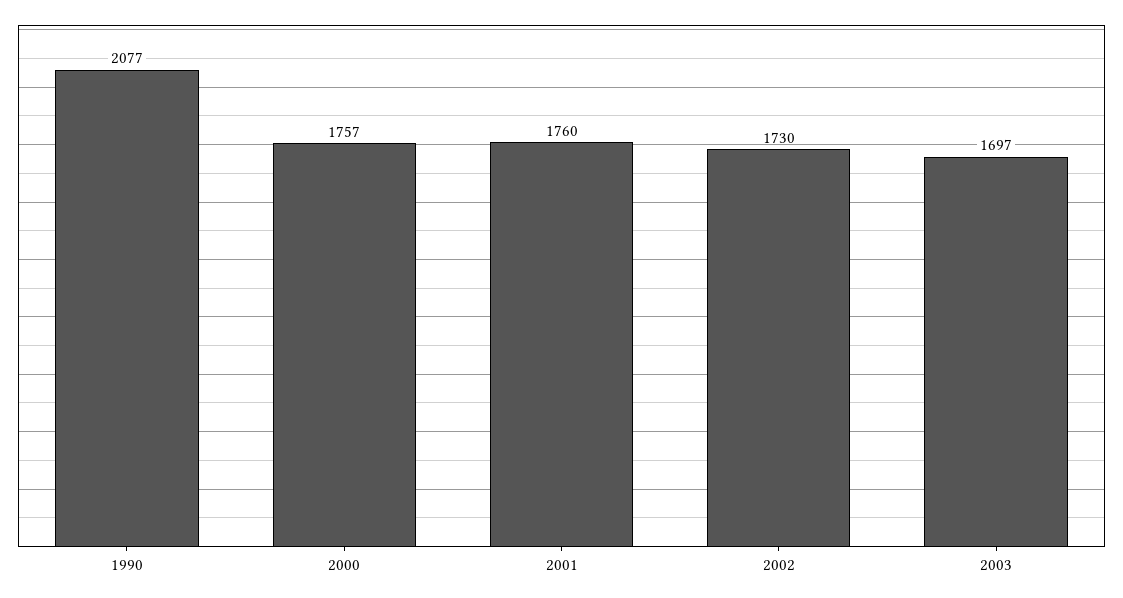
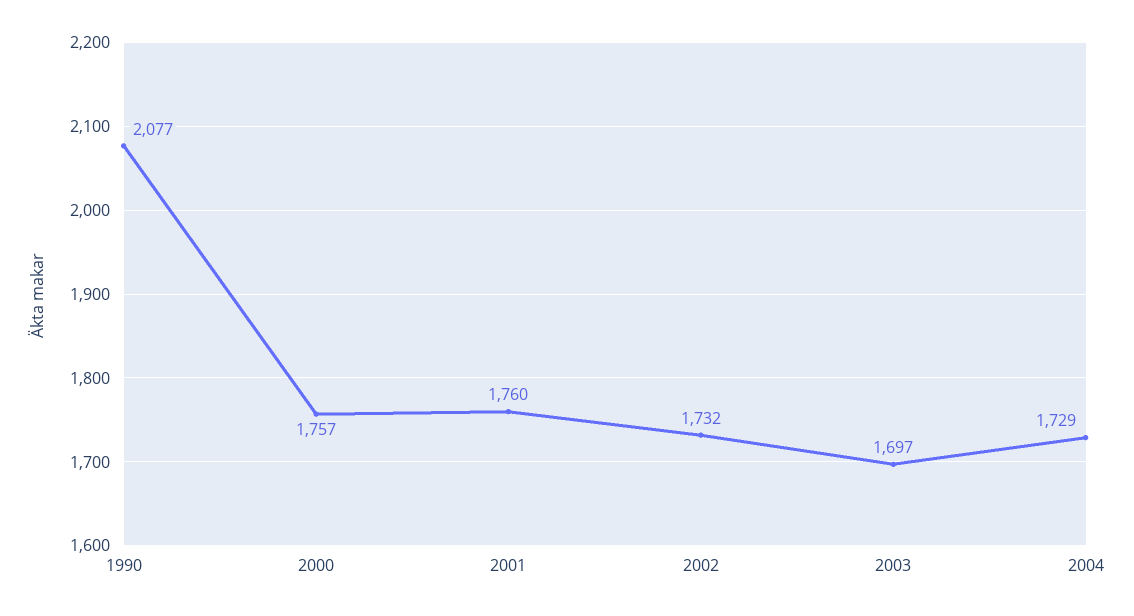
2002: 1730 -> 1732
2004: none -> 1729

